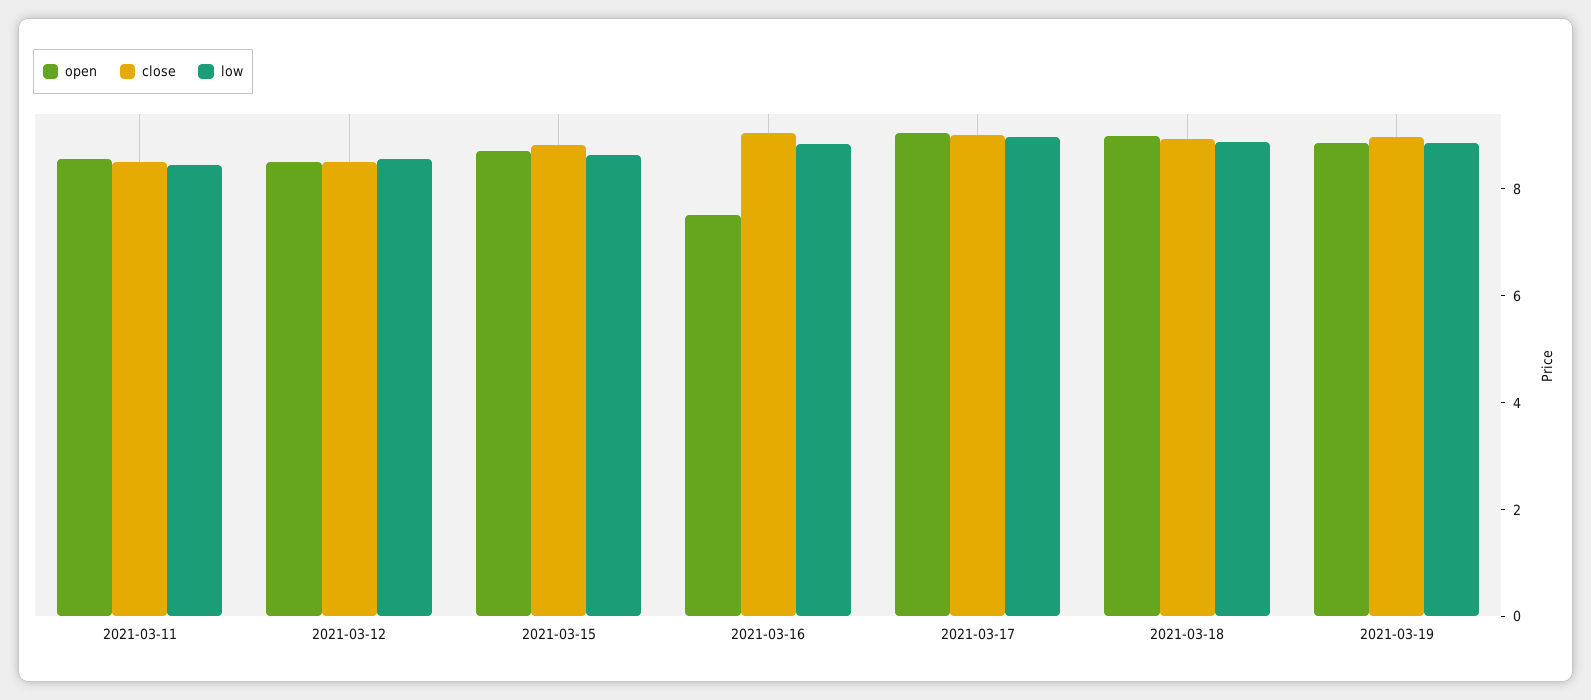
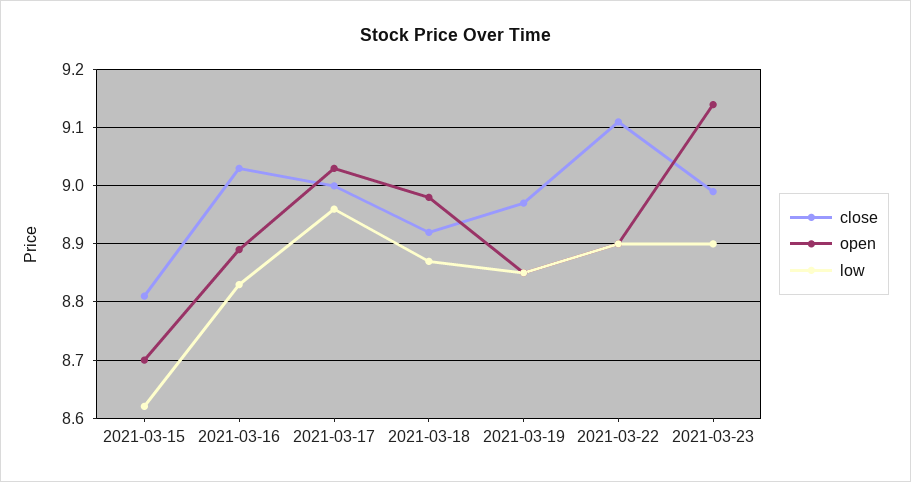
open, 2021-03-11: 8.5 -> none
close, 2021-03-11: 8.5 -> none
low, 2021-03-11: 8.5 -> none
open, 2021-03-12: 8.5 -> none
close, 2021-03-12: 8.5 -> none
low, 2021-03-12: 8.5 -> none
open, 2021-03-16: 7.5 -> 8.9
close, 2021-03-22: none -> 9.1
open, 2021-03-22: none -> 8.9
low, 2021-03-22: none -> 8.9
close, 2021-03-23: none -> 9
open, 2021-03-23: none -> 9.15
low, 2021-03-23: none -> 8.9

